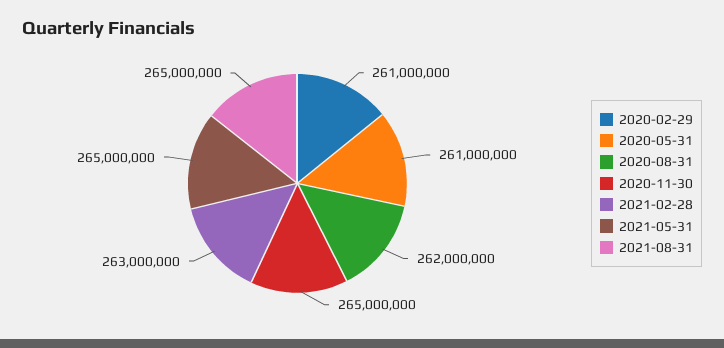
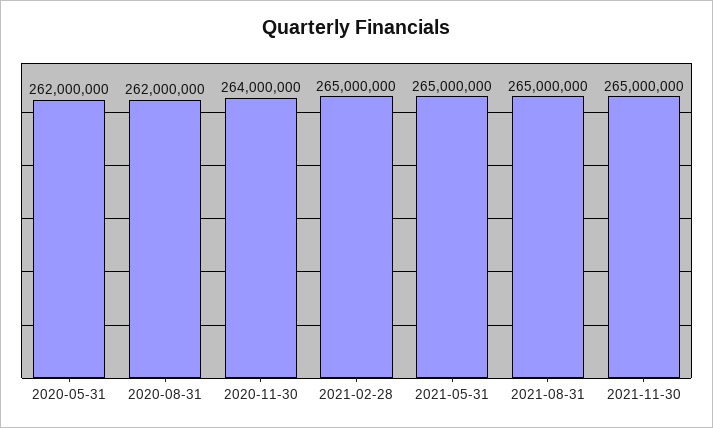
2020-02-29: 261000000 -> none
2020-05-31: 261000000 -> 262000000
2020-11-30: 265000000 -> 264000000
2021-02-28: 263000000 -> 265000000
2021-11-30: none -> 265000000

